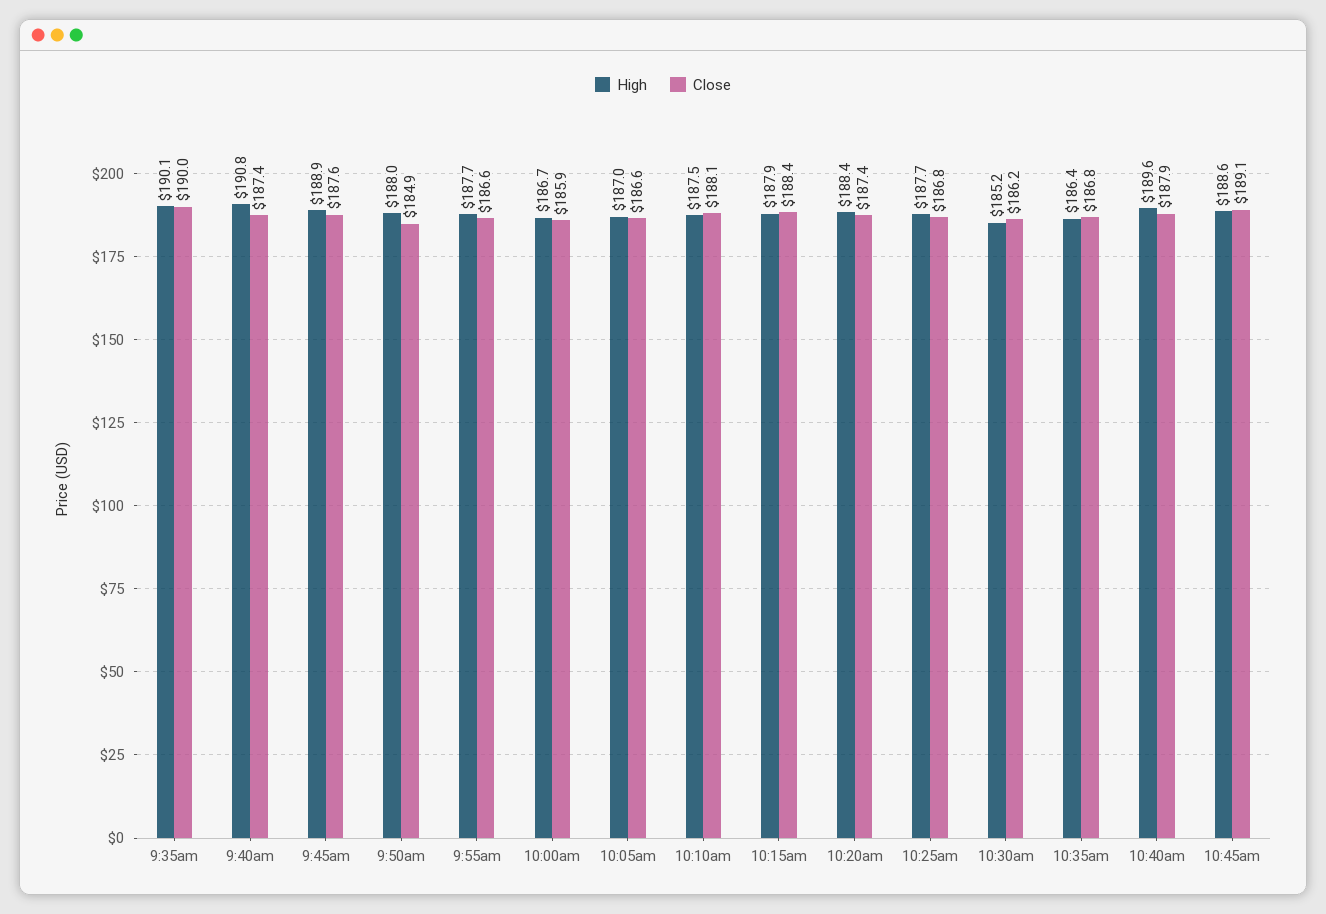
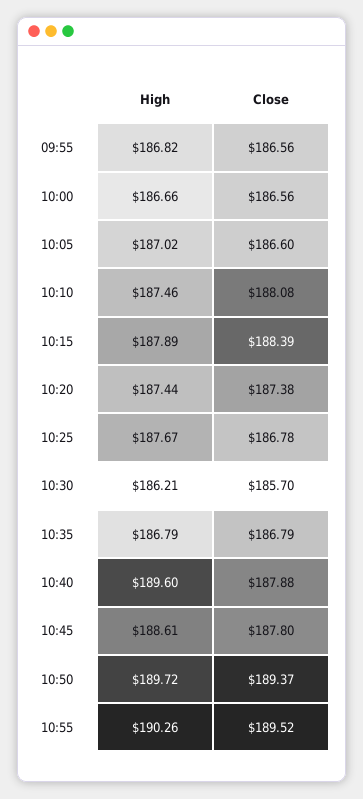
High, 9:35am: 190.1 -> none
Close, 9:35am: 190 -> none
High, 9:40am: 190.8 -> none
Close, 9:40am: 187.4 -> none
High, 9:45am: 188.9 -> none
Close, 9:45am: 187.6 -> none
High, 9:50am: 188 -> none
Close, 9:50am: 184.9 -> none
High, 9:55am: 187.7 -> 186.82
Close, 10:00am: 185.9 -> 186.56
High, 10:20am: 188.4 -> 187.44
High, 10:30am: 185.2 -> 186.21
Close, 10:30am: 186.2 -> 185.7
High, 10:35am: 186.4 -> 186.79
Close, 10:45am: 189.1 -> 187.8
High, 10:50: none -> 189.72
Close, 10:50: none -> 189.37
High, 10:55: none -> 190.26
Close, 10:55: none -> 189.52

